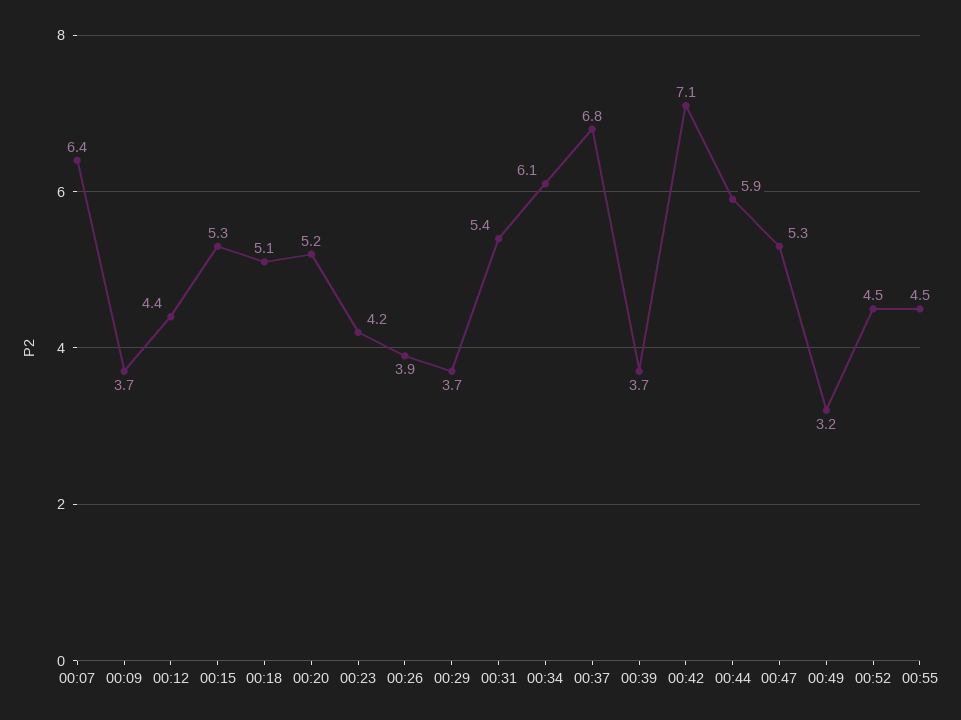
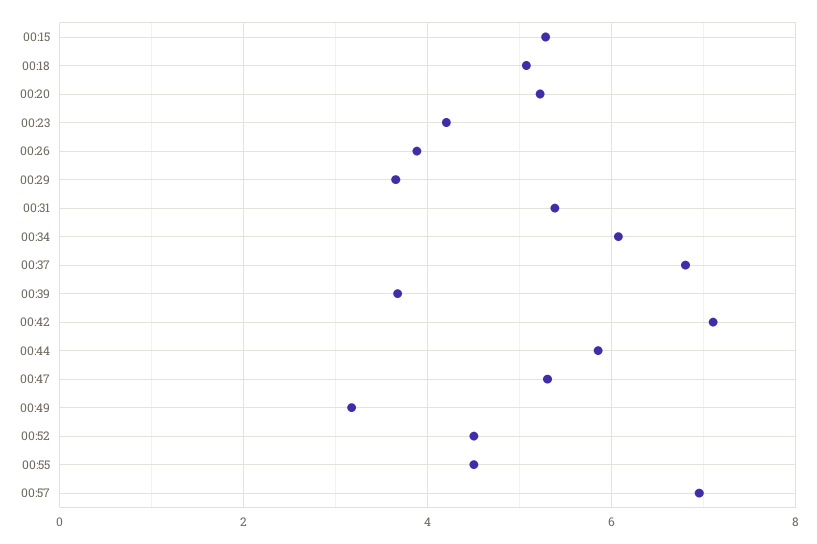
00:07: 6.4 -> none
00:09: 3.7 -> none
00:12: 4.4 -> none
00:57: none -> 7

